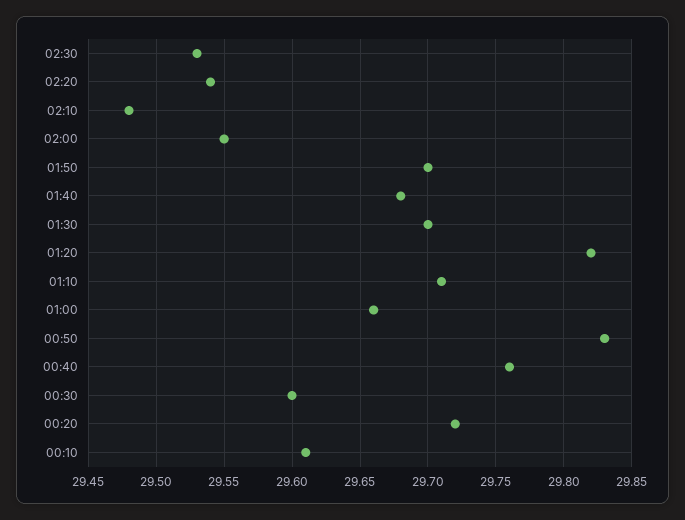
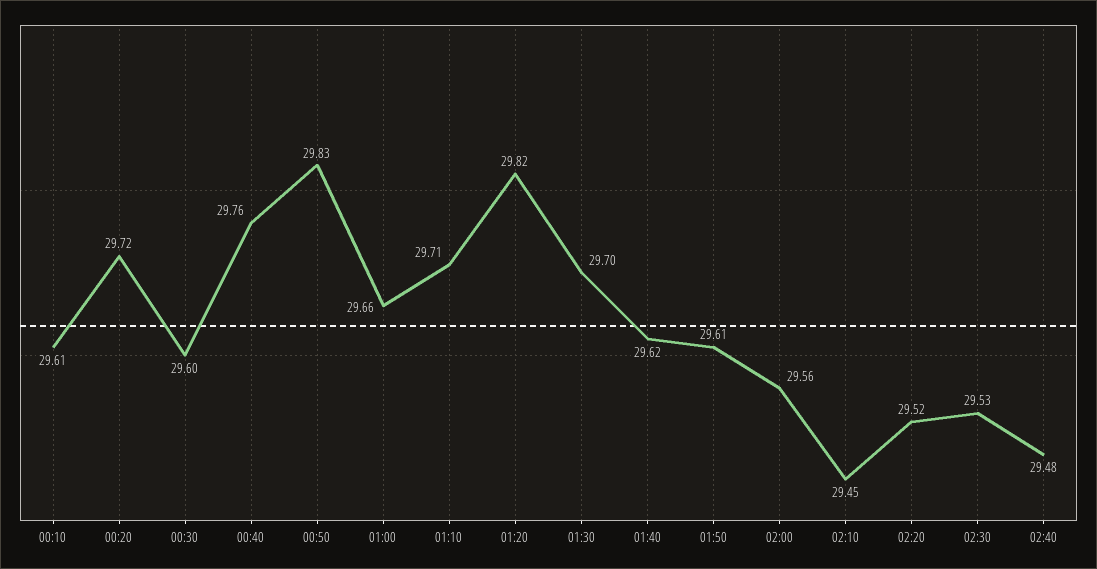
02:20: 29.54 -> 29.52
02:10: 29.48 -> 29.45
02:00: 29.55 -> 29.56
01:50: 29.7 -> 29.61
01:40: 29.68 -> 29.62
02:40: none -> 29.48

